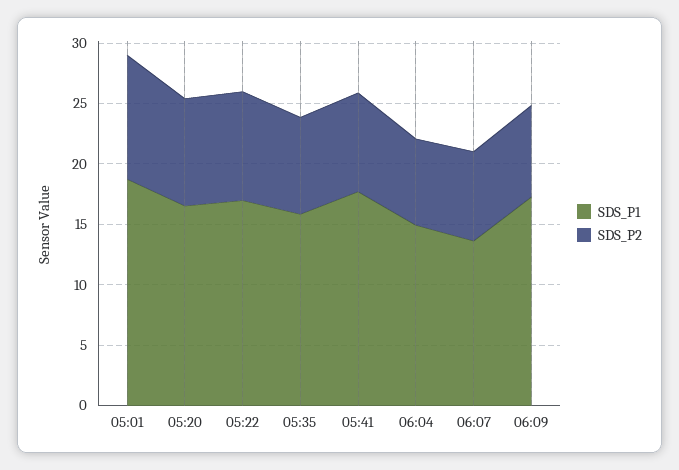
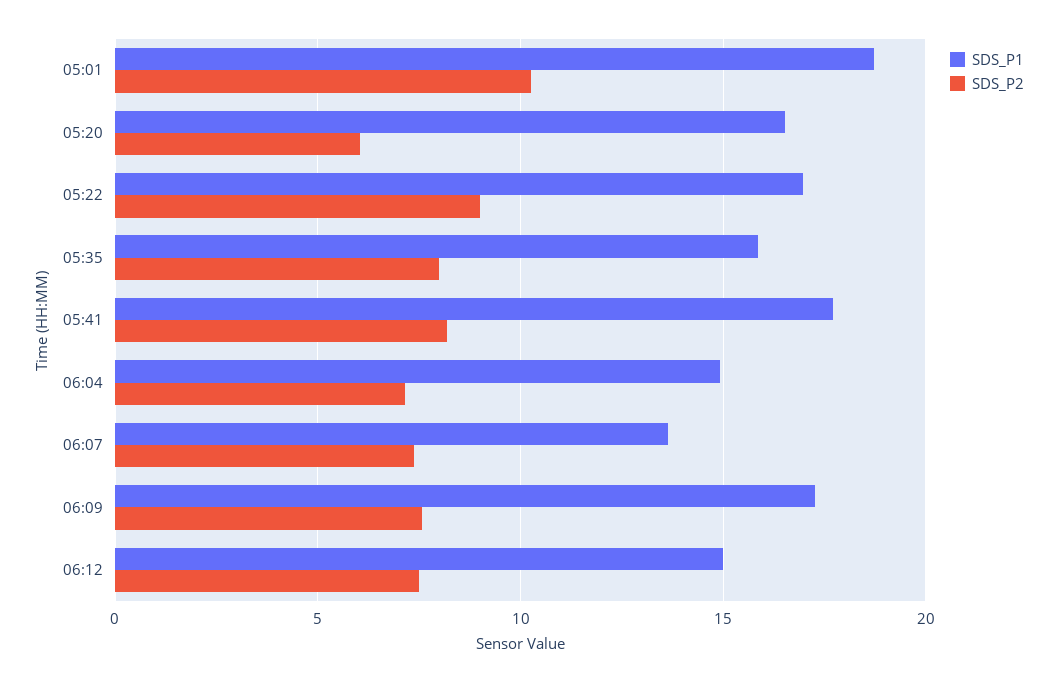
SDS_P2, 05:20: 9 -> 6
SDS_P1, 06:12: none -> 15
SDS_P2, 06:12: none -> 7.5

